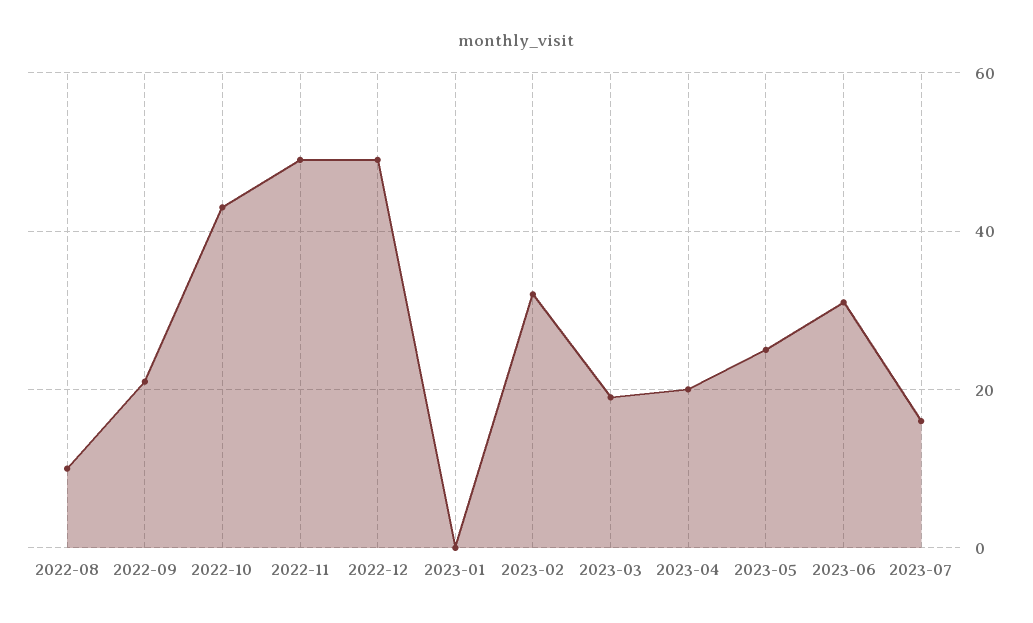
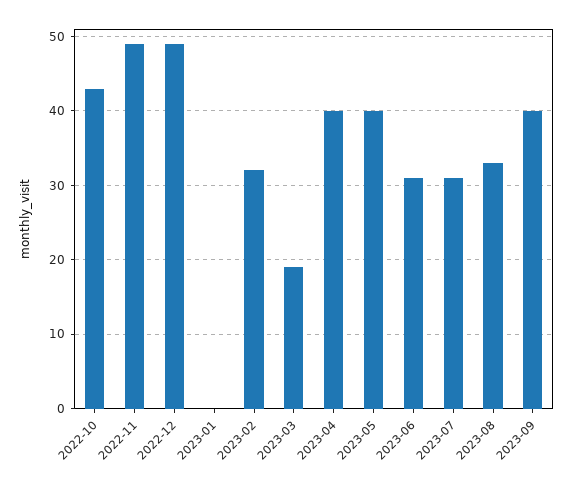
2022-08: 10 -> none
2022-09: 20 -> none
2023-04: 20 -> 40
2023-05: 25 -> 40
2023-07: 15 -> 31
2023-08: none -> 33
2023-09: none -> 40

